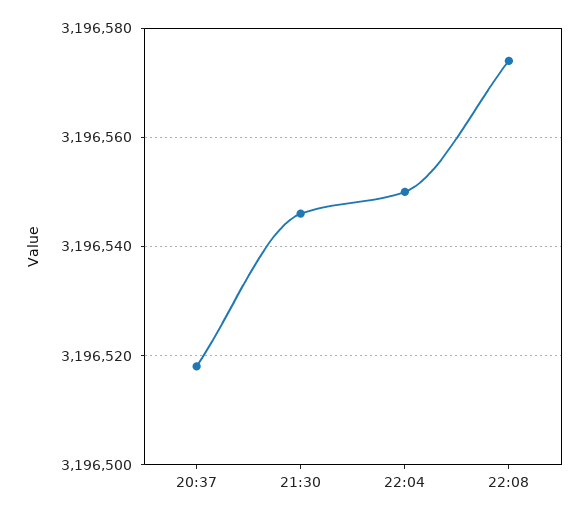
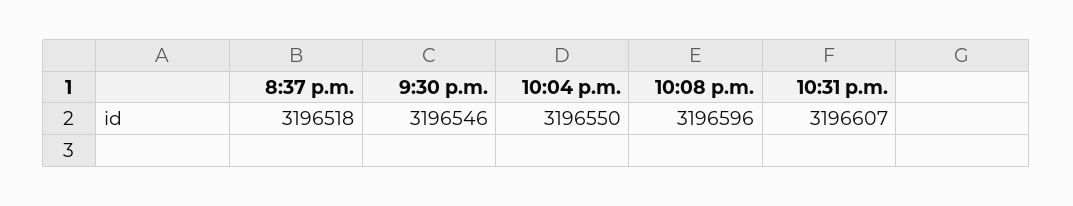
22:08: 3196575 -> 3196596
10:31 p.m.: none -> 3196607

